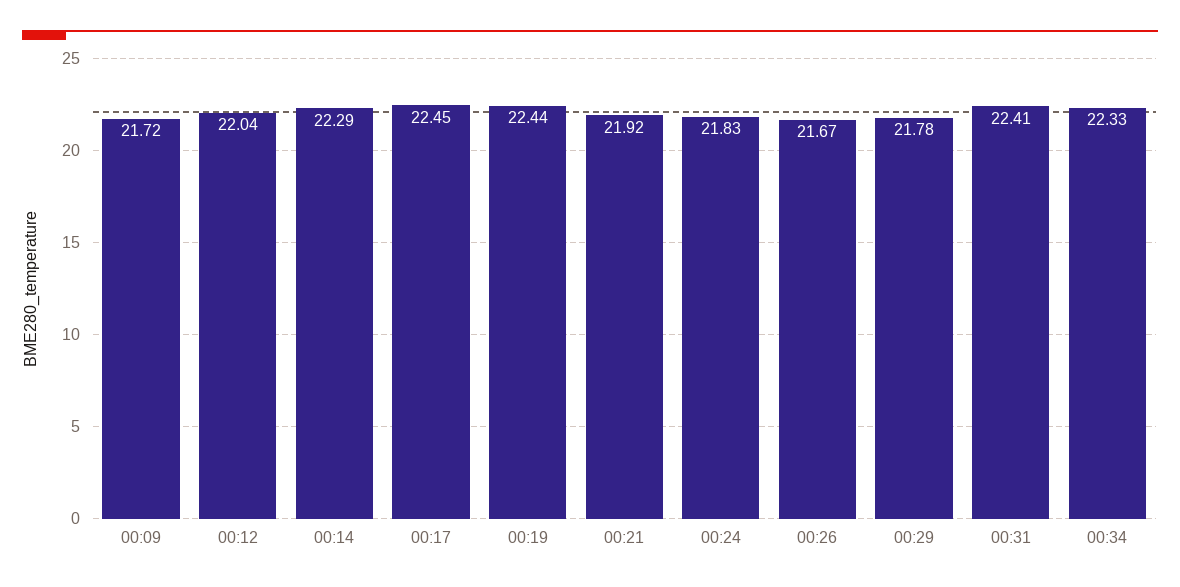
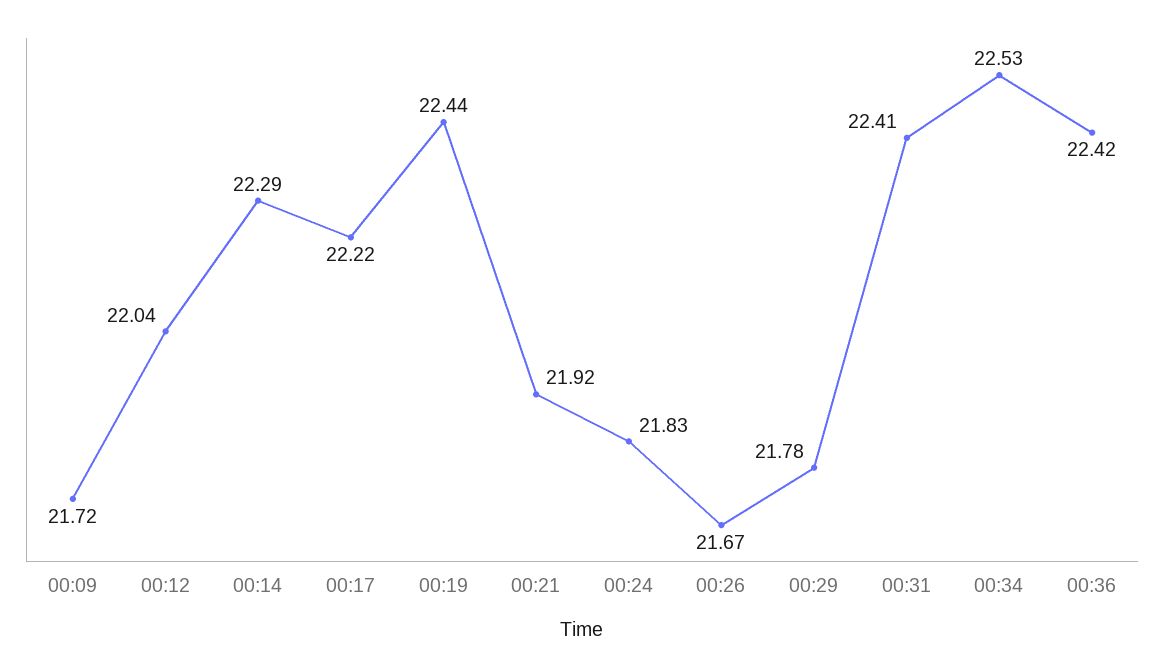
00:17: 22.45 -> 22.22
00:34: 22.33 -> 22.53
00:36: none -> 22.42

